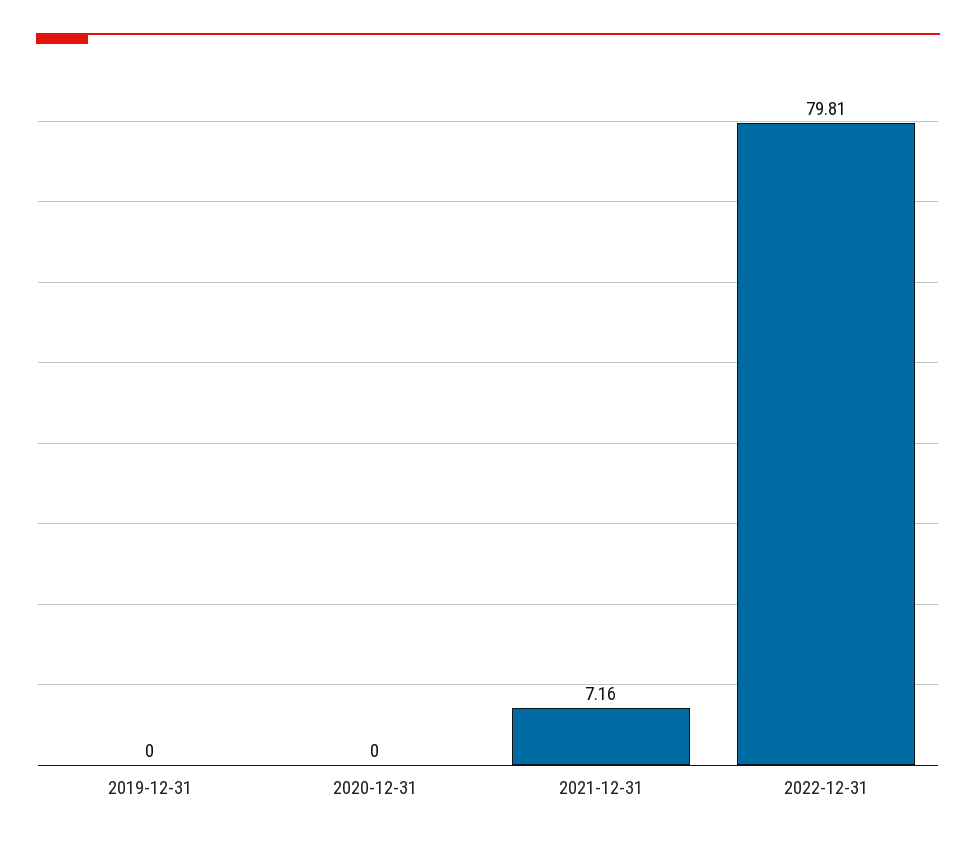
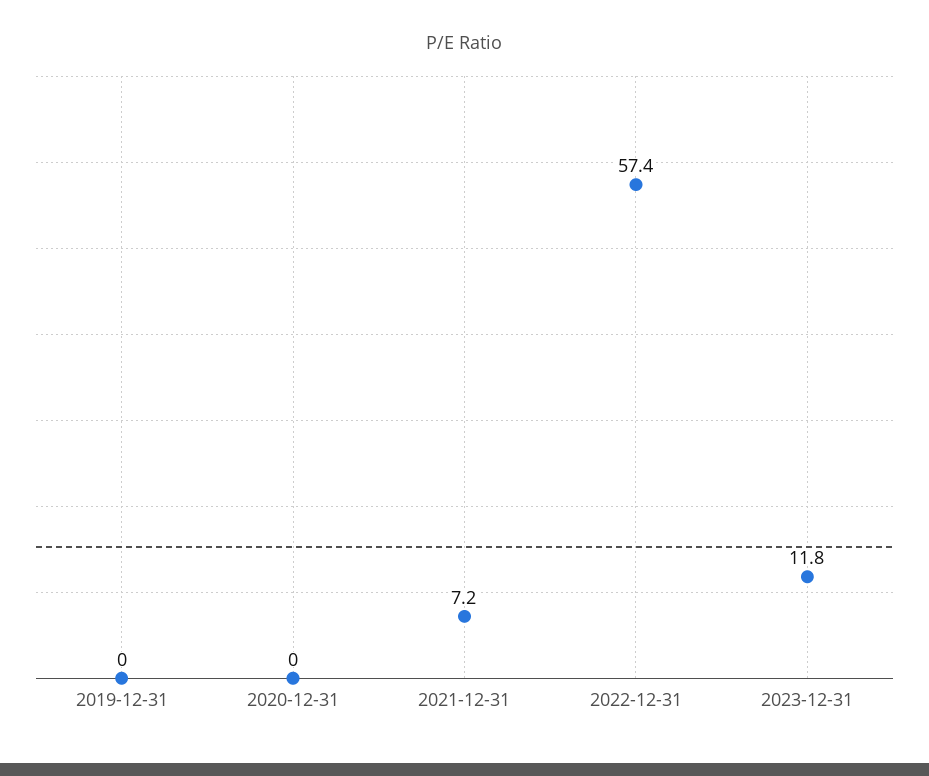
2022-12-31: 79.81 -> 57.4
2023-12-31: none -> 11.8

